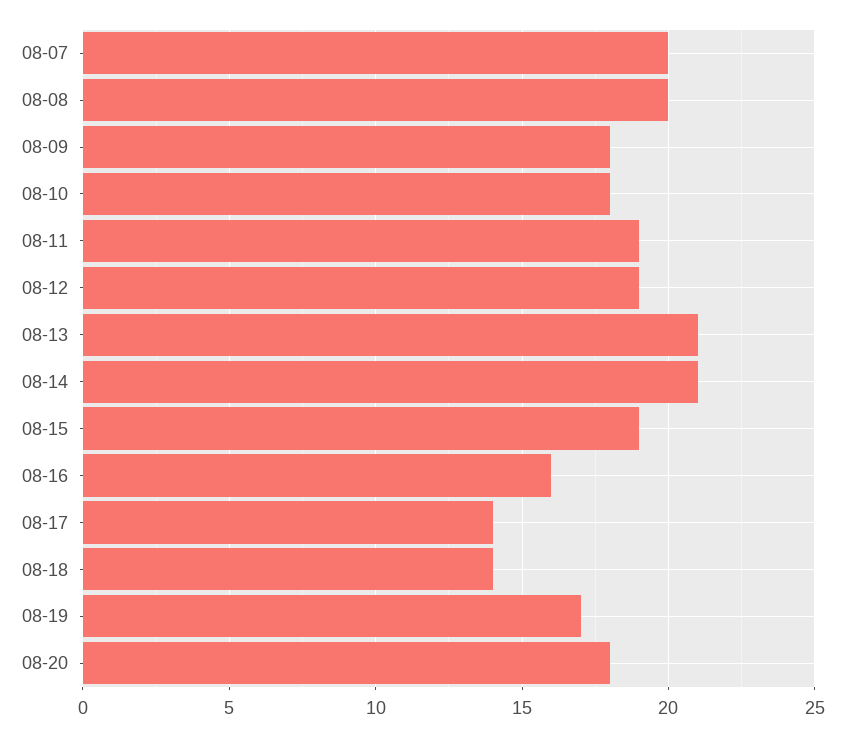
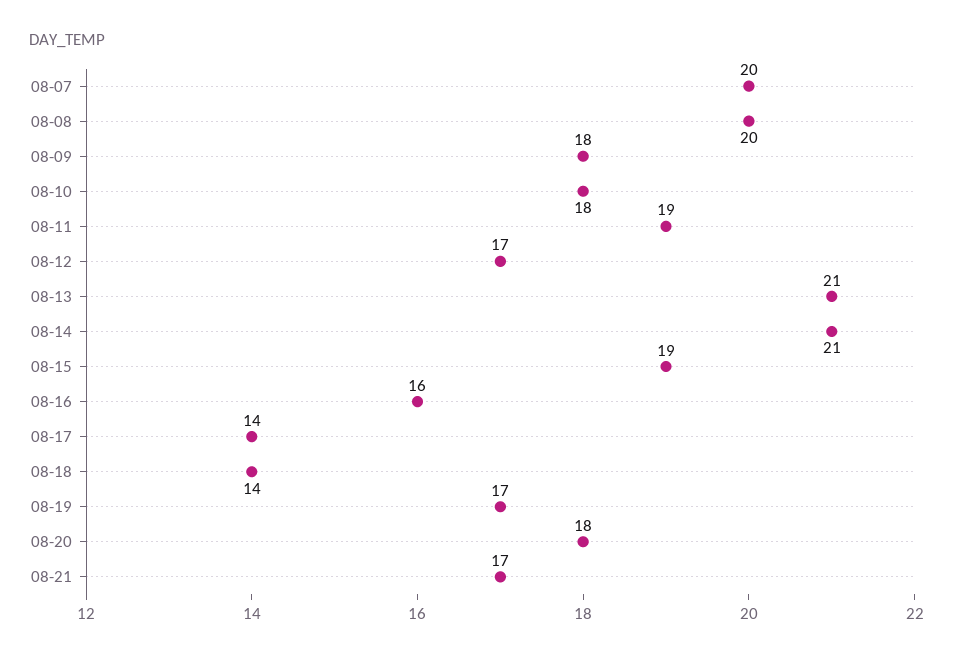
08-12: 19 -> 17
08-21: none -> 17

